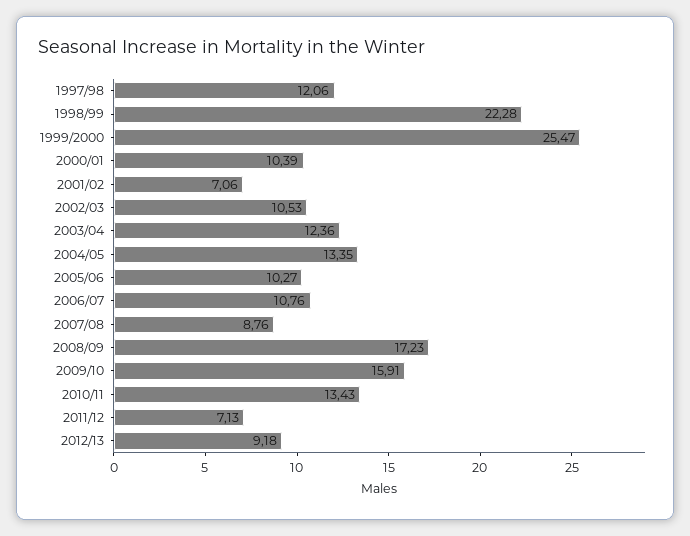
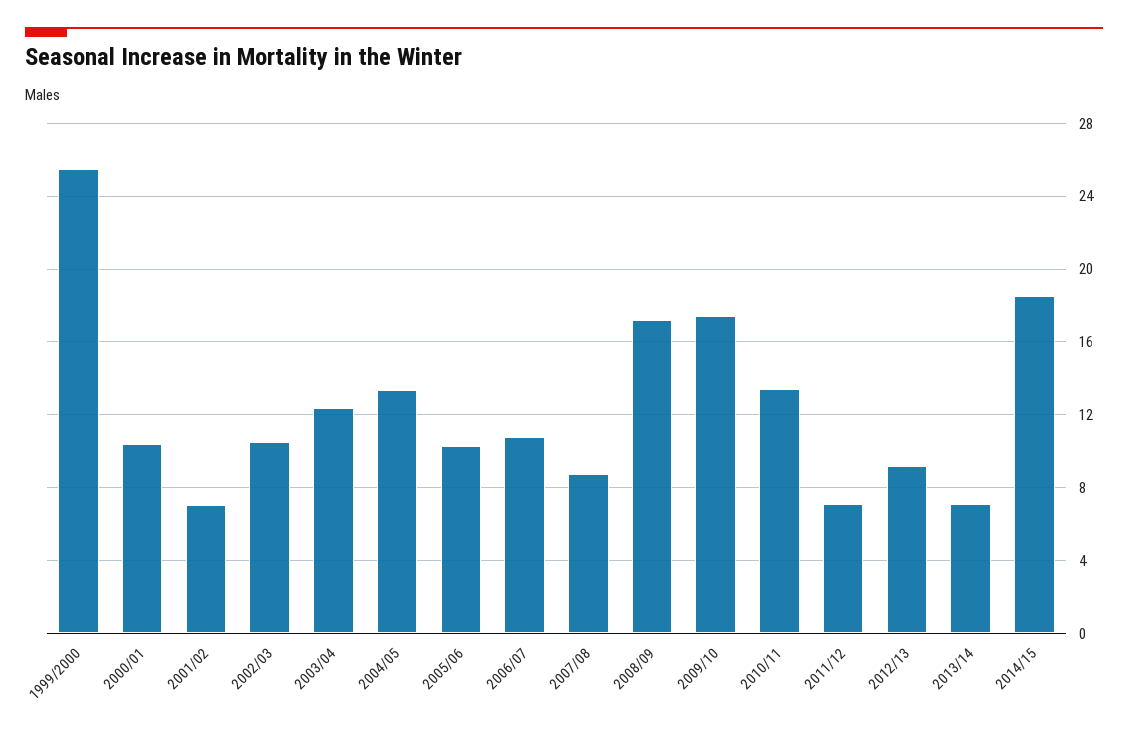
1997/98: 12.06 -> none
1998/99: 22.28 -> none
2009/10: 15.91 -> 17.5
2013/14: none -> 7
2014/15: none -> 18.5

